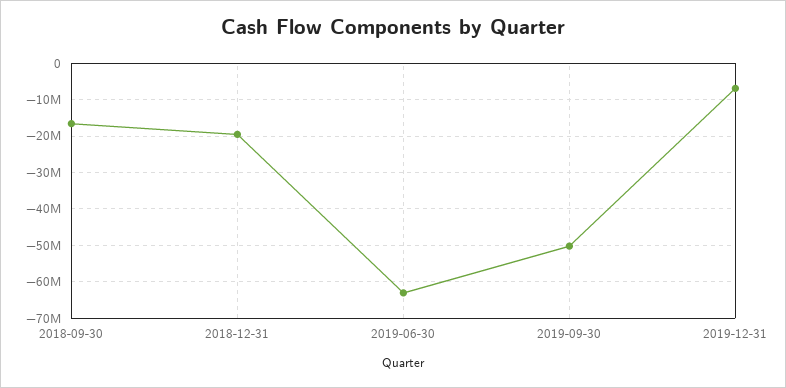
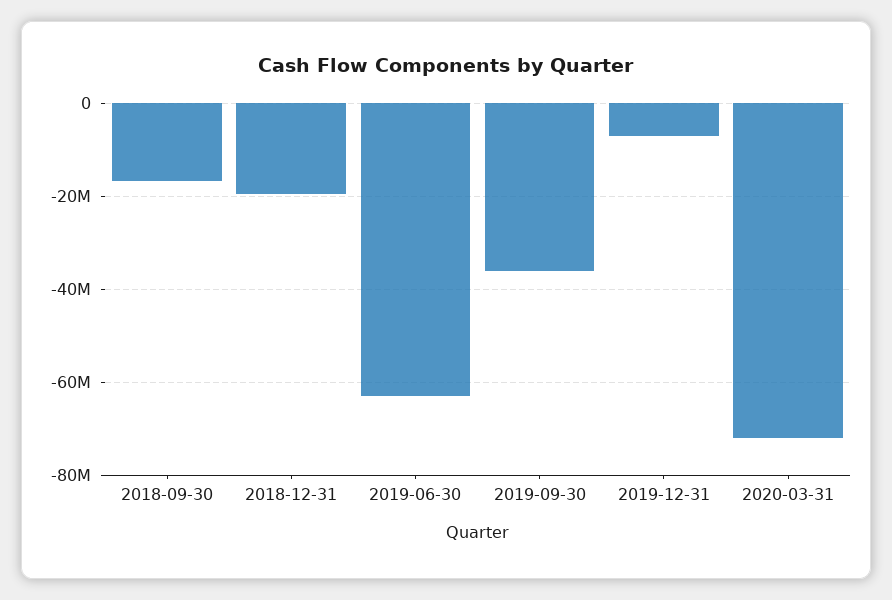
2019-09-30: -50000000 -> -36000000
2020-03-31: none -> -72000000

